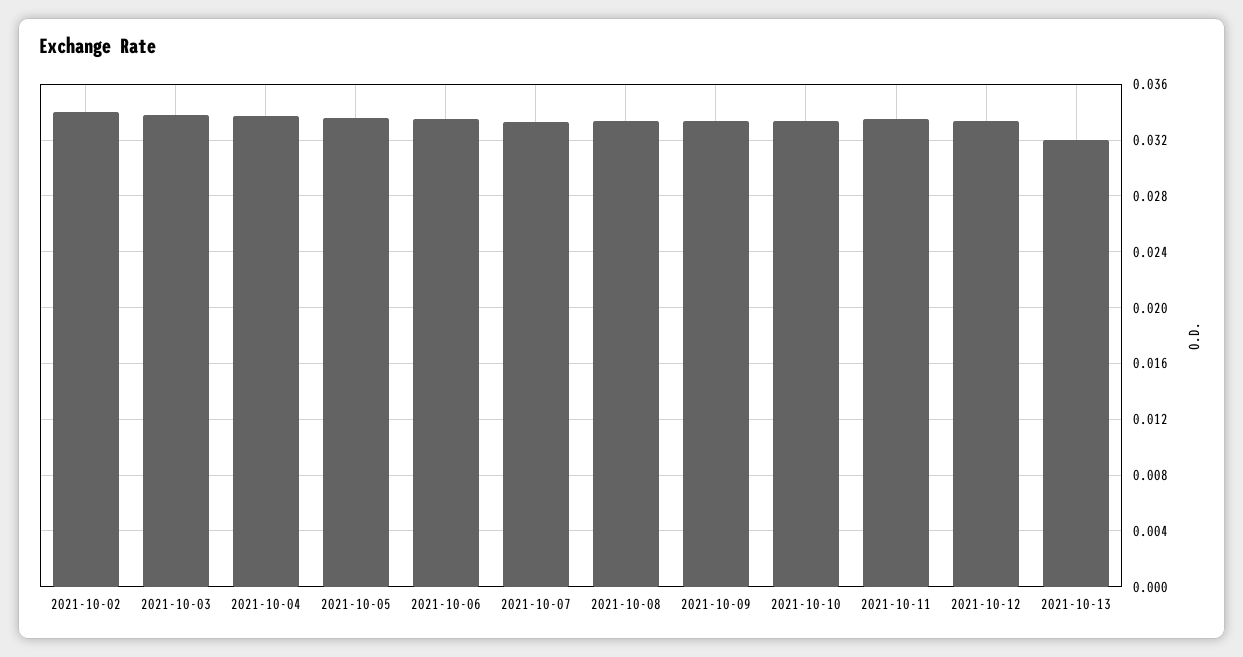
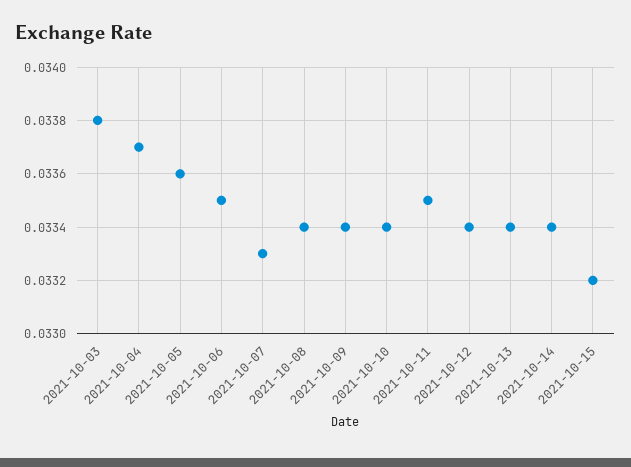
2021-10-02: 0.034 -> none
2021-10-13: 0.032 -> 0.0334
2021-10-14: none -> 0.0334
2021-10-15: none -> 0.0332

